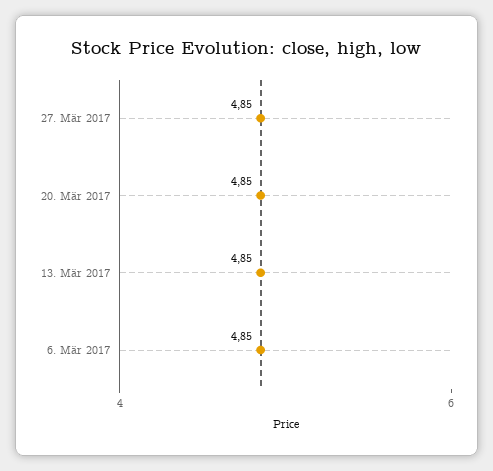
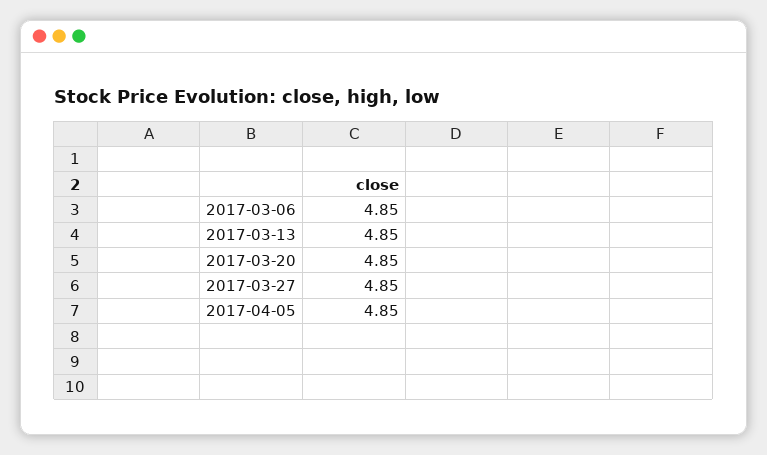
2017-04-05: none -> 4.85

